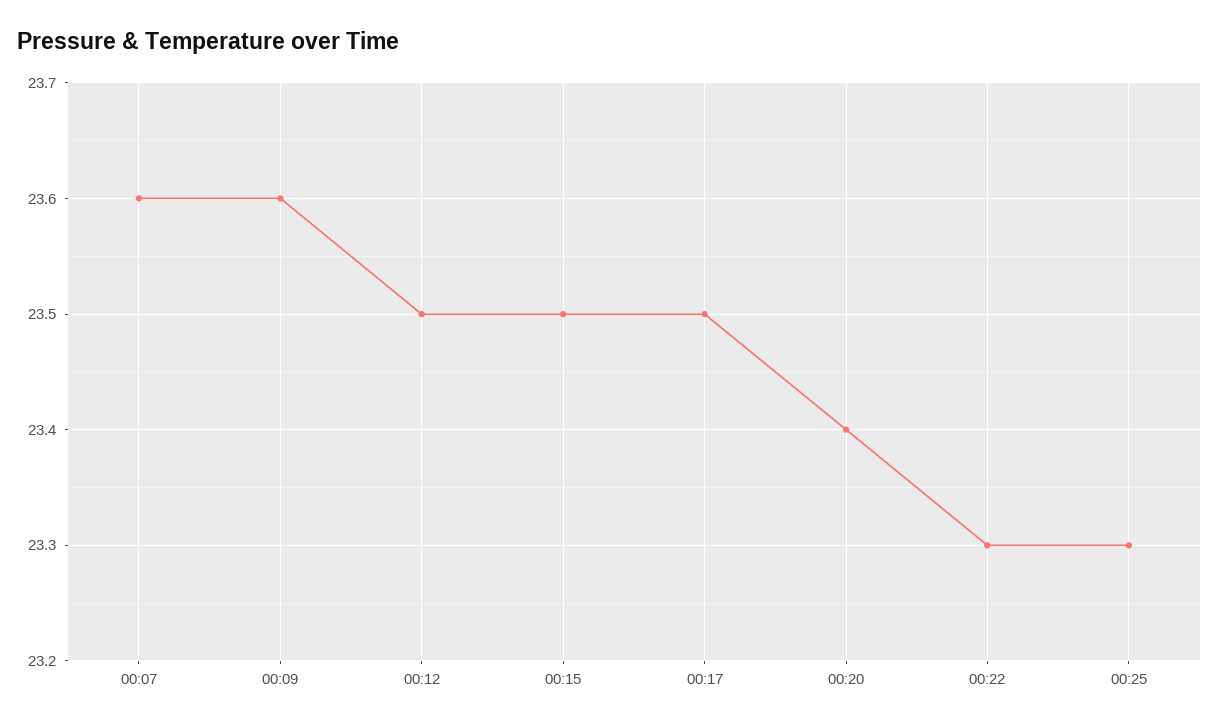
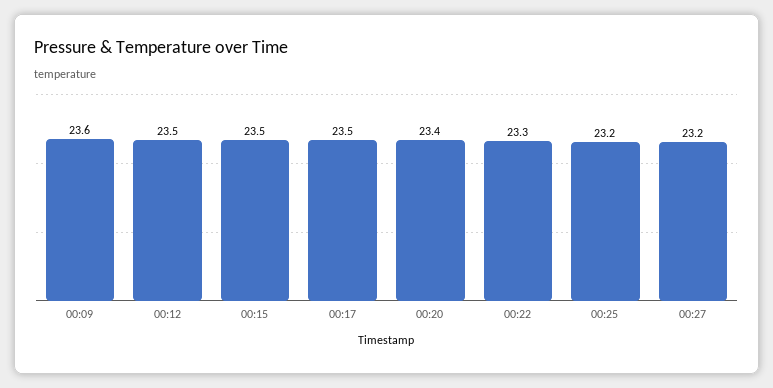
00:07: 23.6 -> none
00:25: 23.3 -> 23.2
00:27: none -> 23.2

